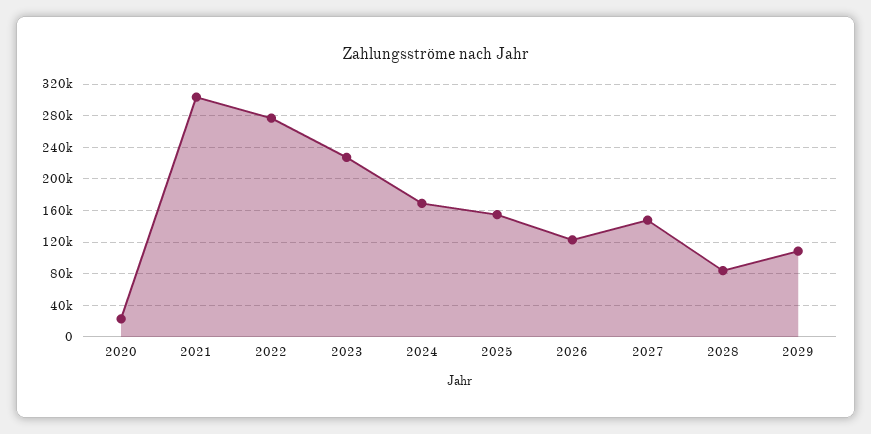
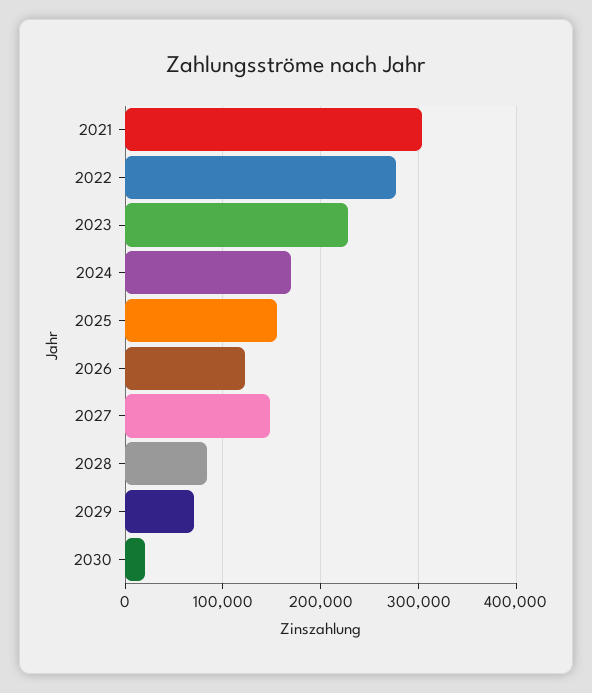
2020: 20000 -> none
2029: 110000 -> 70000
2030: none -> 20000

